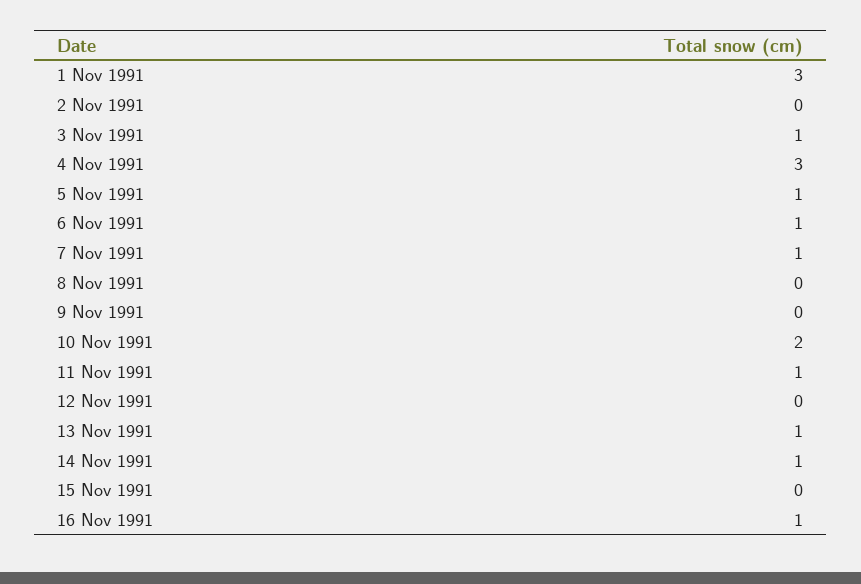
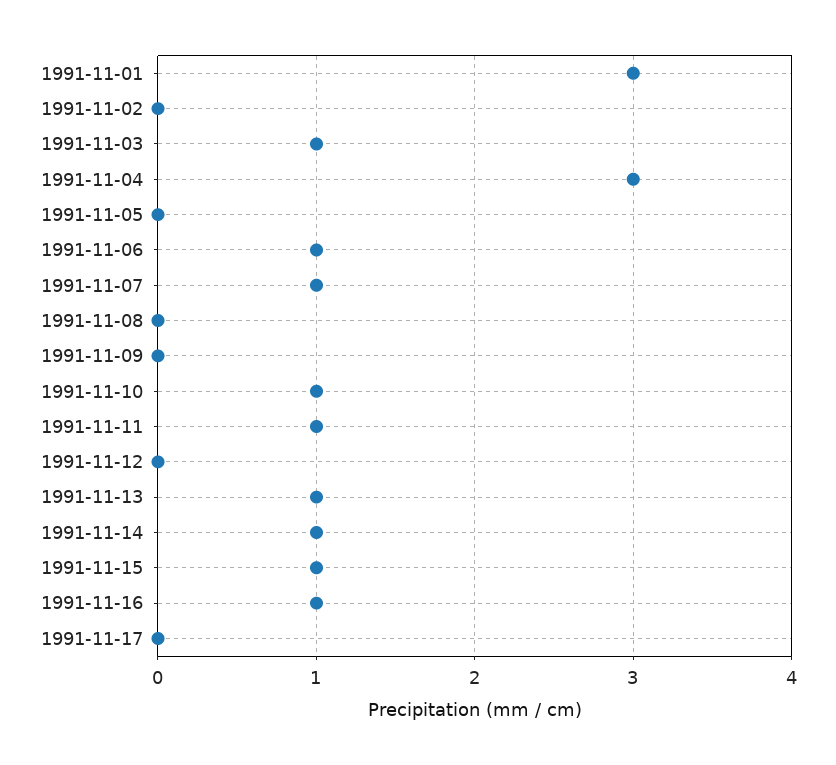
5 Nov 1991: 1 -> 0
10 Nov 1991: 2 -> 1
15 Nov 1991: 0 -> 1
1991-11-17: none -> 0

